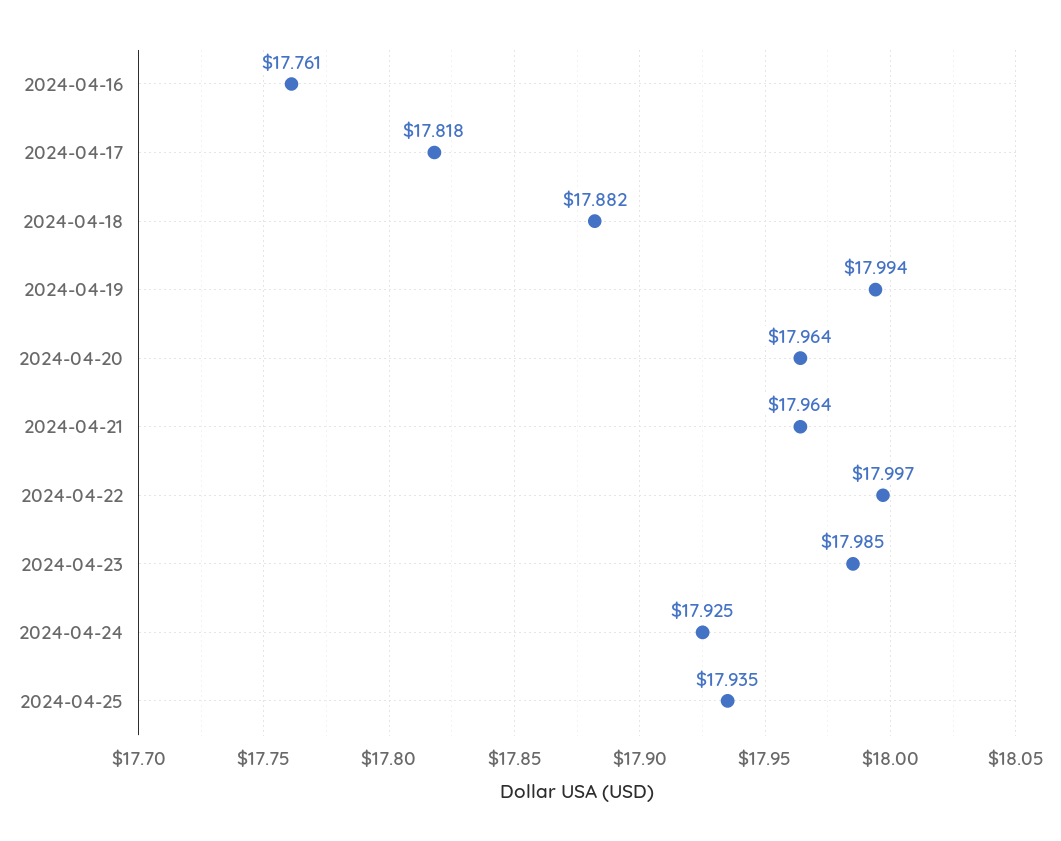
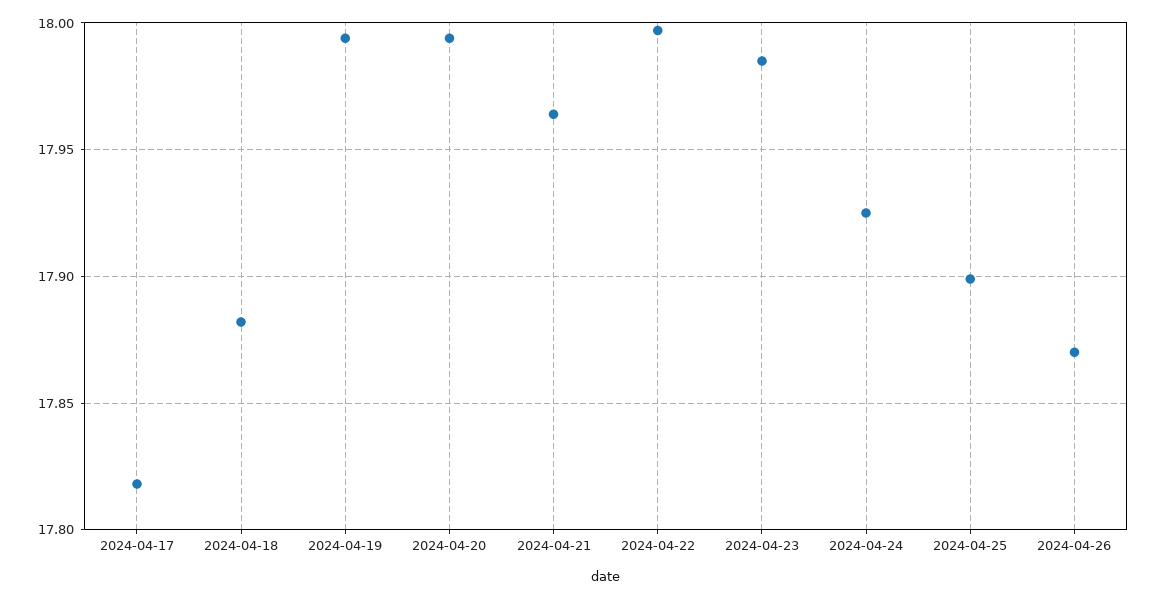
2024-04-16: 17.761 -> none
2024-04-20: 17.964 -> 17.995
2024-04-25: 17.935 -> 17.9
2024-04-26: none -> 17.87

